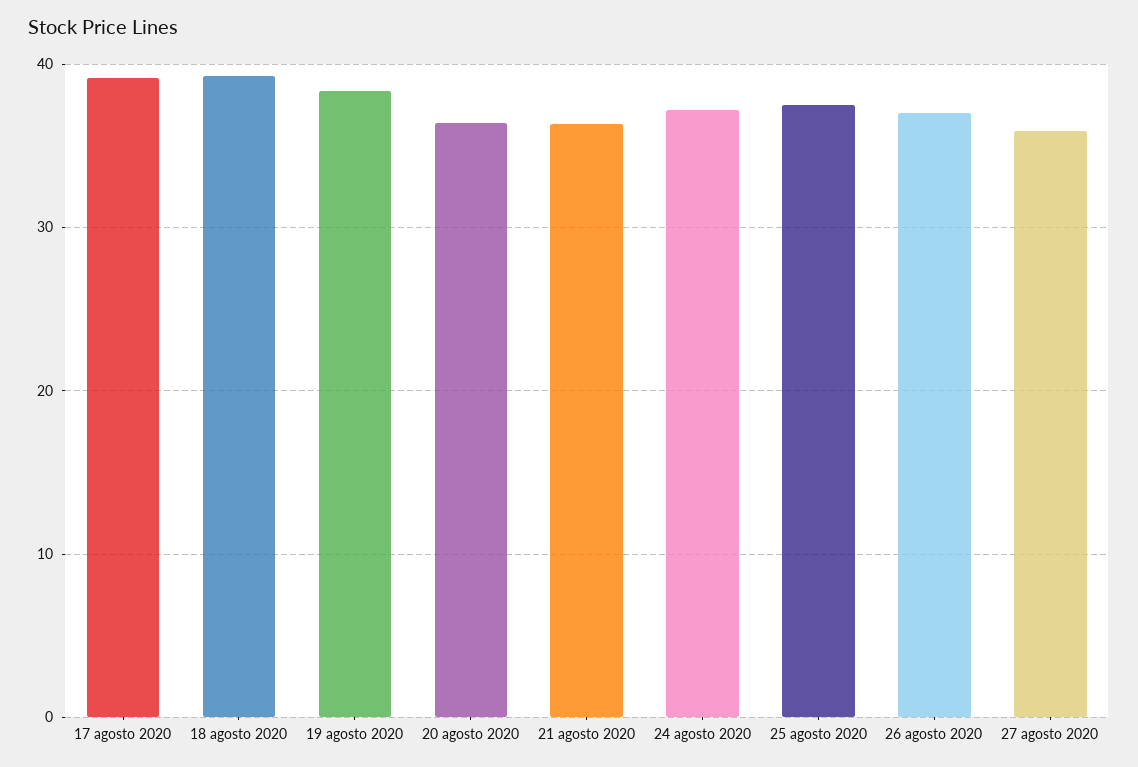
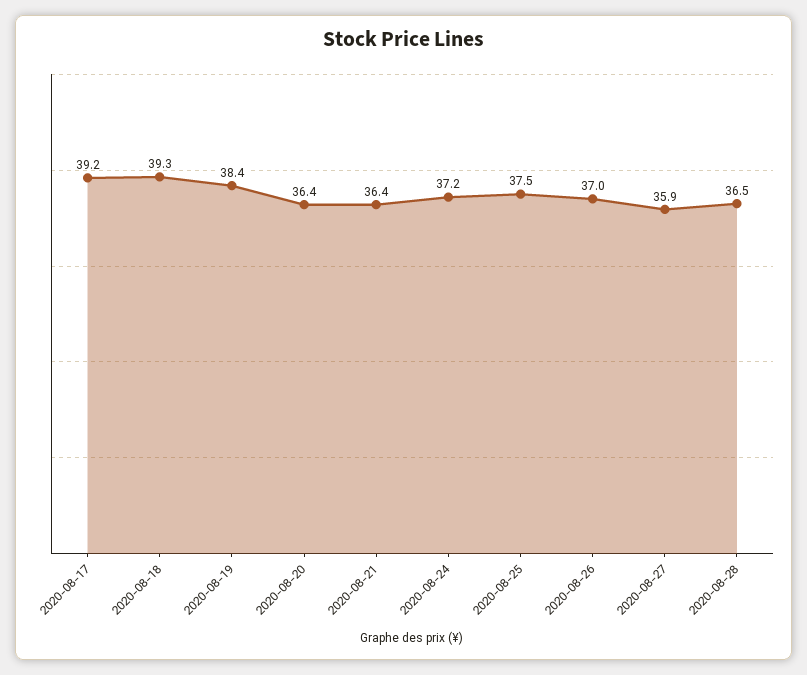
2020-08-28: none -> 36.5

